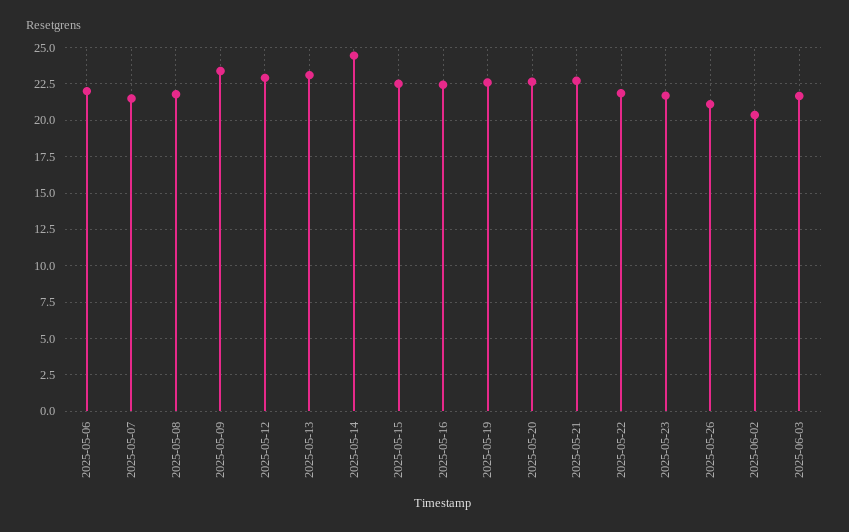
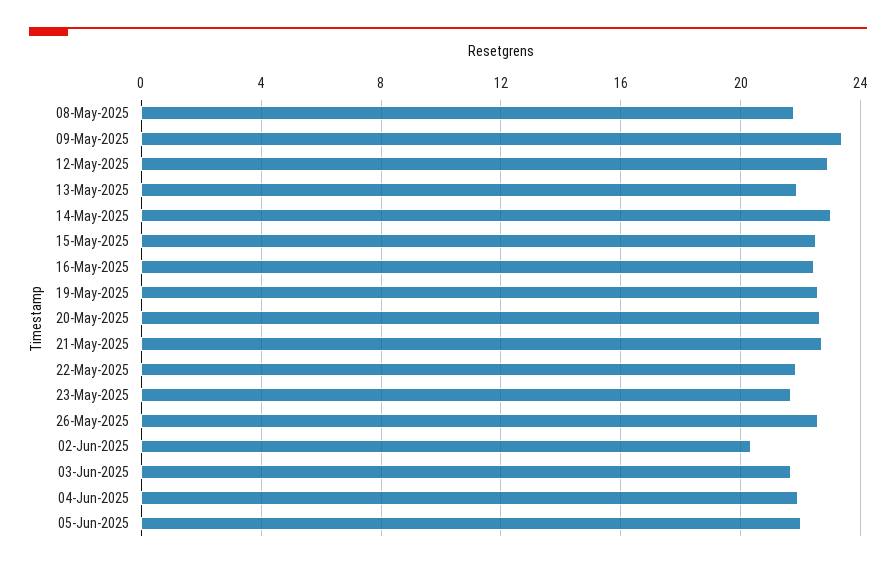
2025-05-06: 22 -> none
2025-05-07: 21.5 -> none
2025-05-13: 23 -> 22
2025-05-14: 24.5 -> 23
2025-05-26: 21 -> 22.5
04-Jun-2025: none -> 22
05-Jun-2025: none -> 22

